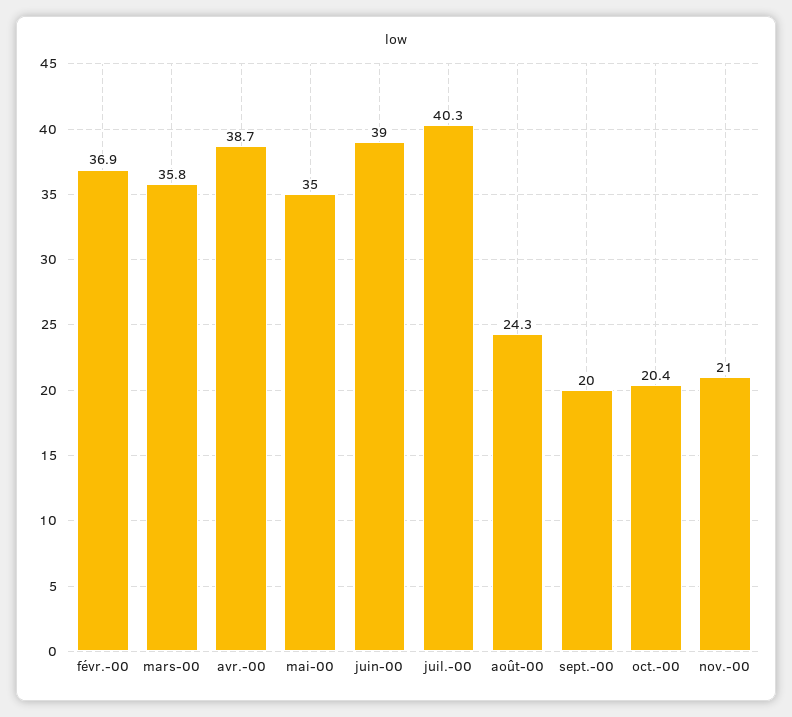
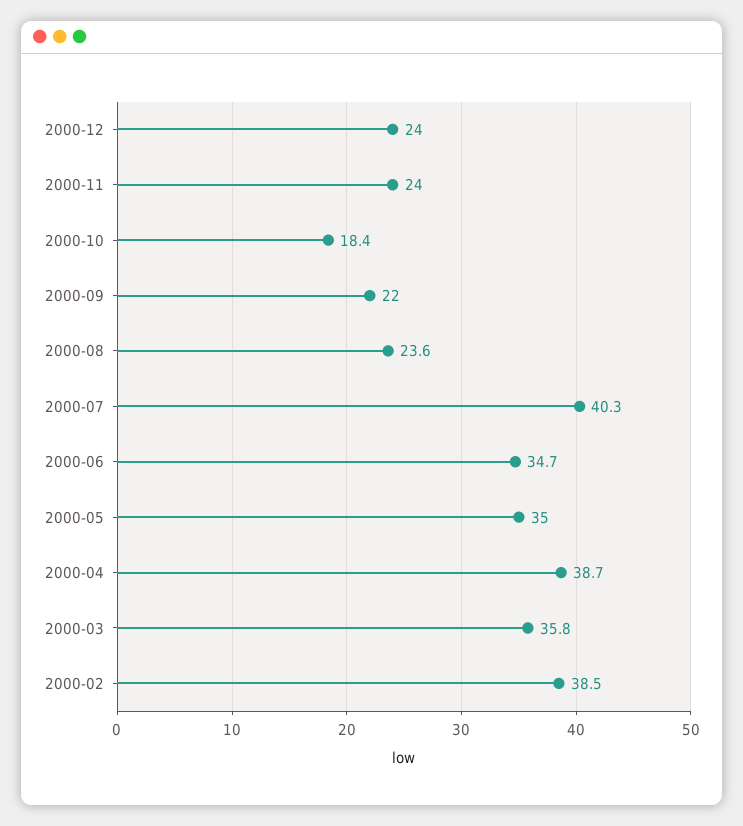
févr.-00: 36.9 -> 38.5
juin-00: 39 -> 34.7
août-00: 24.3 -> 23.6
sept.-00: 20 -> 22
oct.-00: 20.4 -> 18.4
nov.-00: 21 -> 24
2000-12: none -> 24

